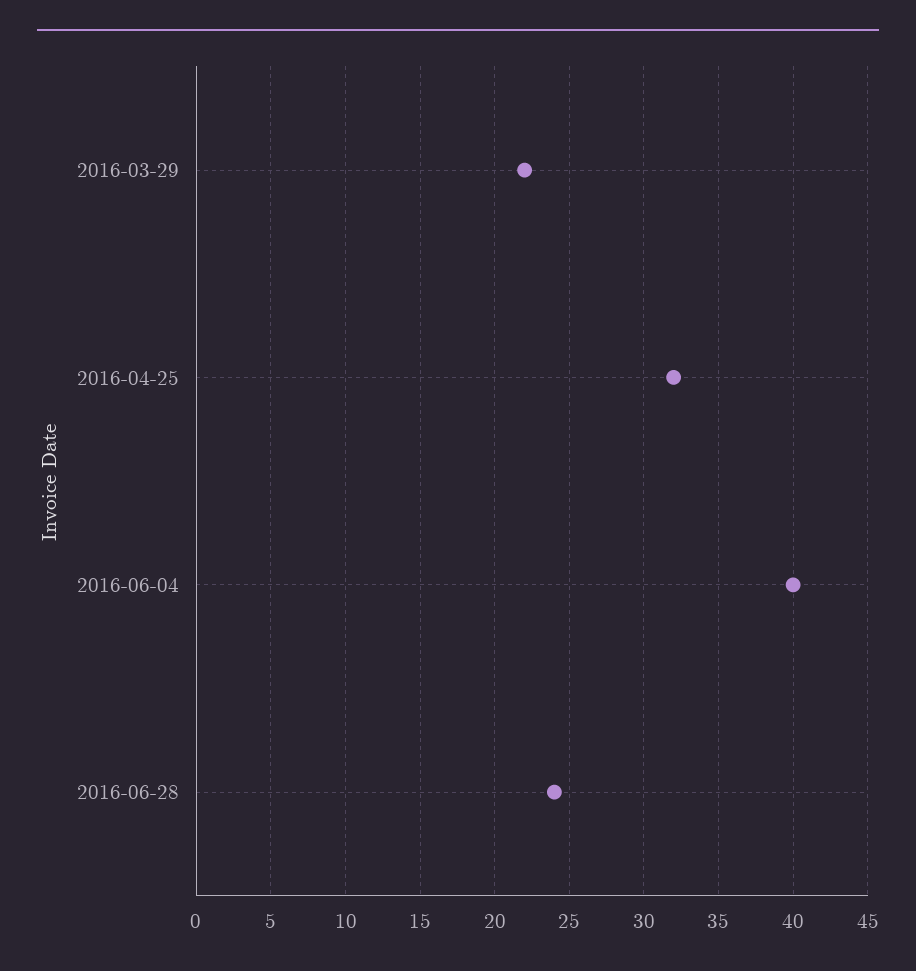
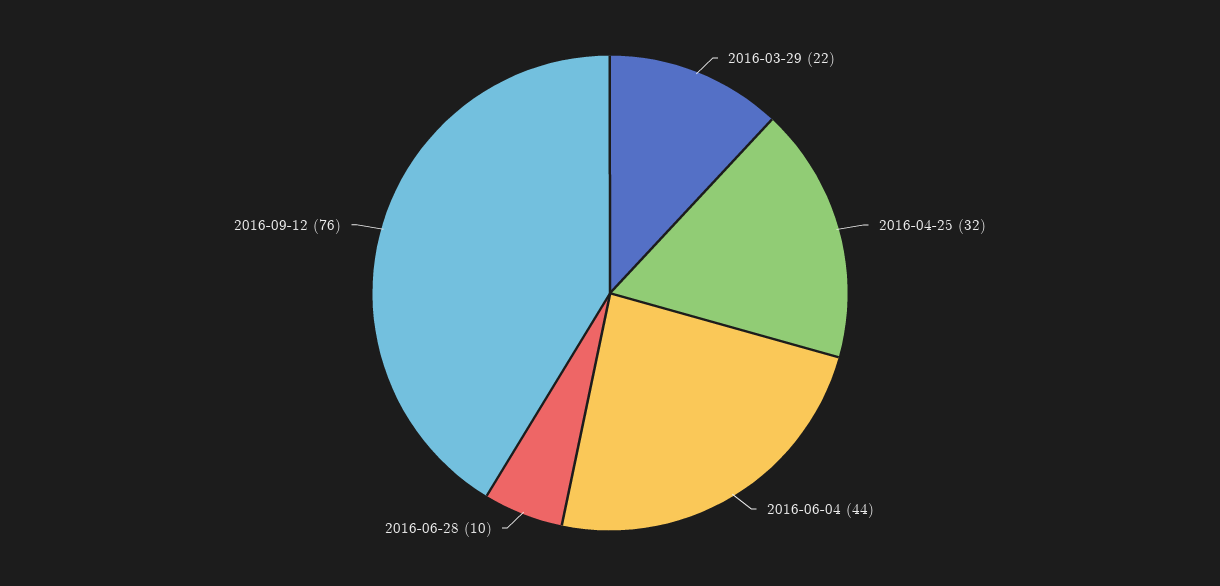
2016-06-04: 40 -> 44
2016-06-28: 24 -> 10
2016-09-12: none -> 76

